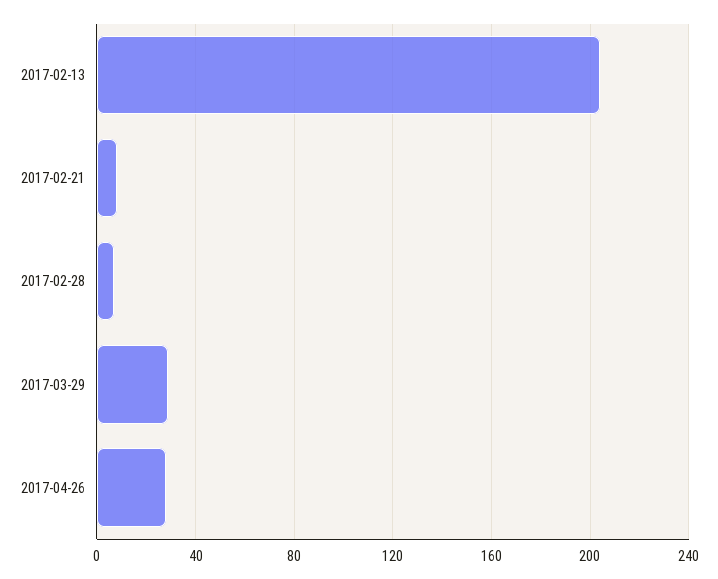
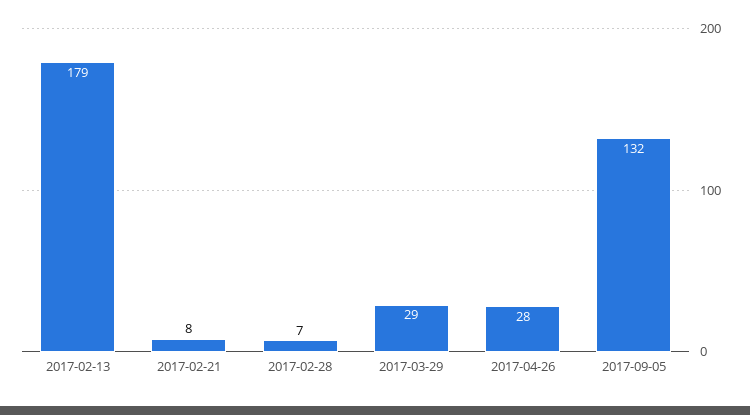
2017-02-13: 205 -> 179
2017-09-05: none -> 132

